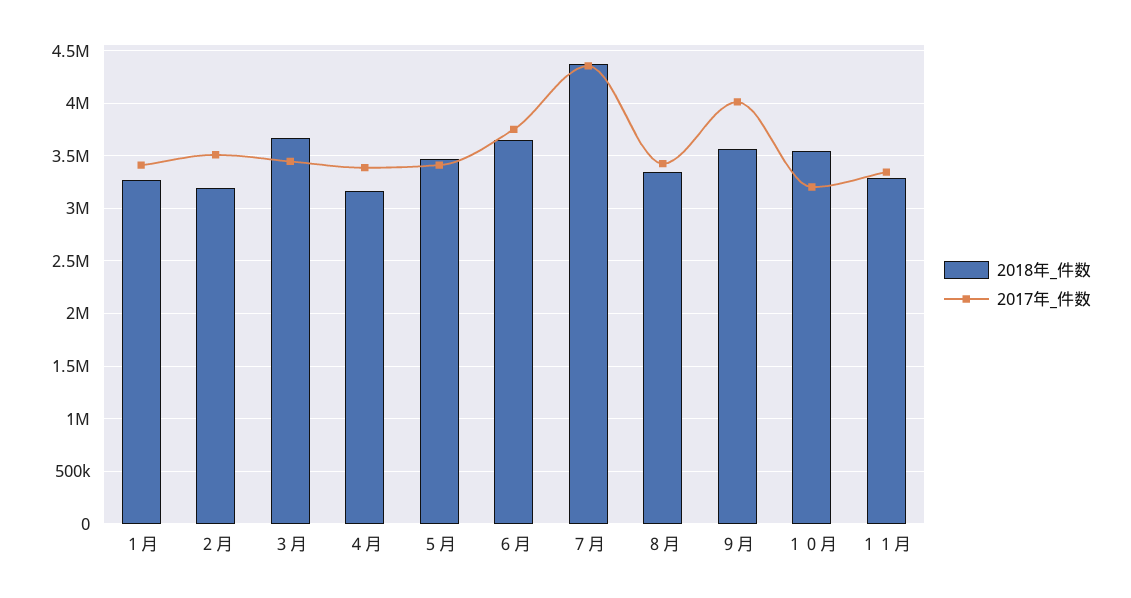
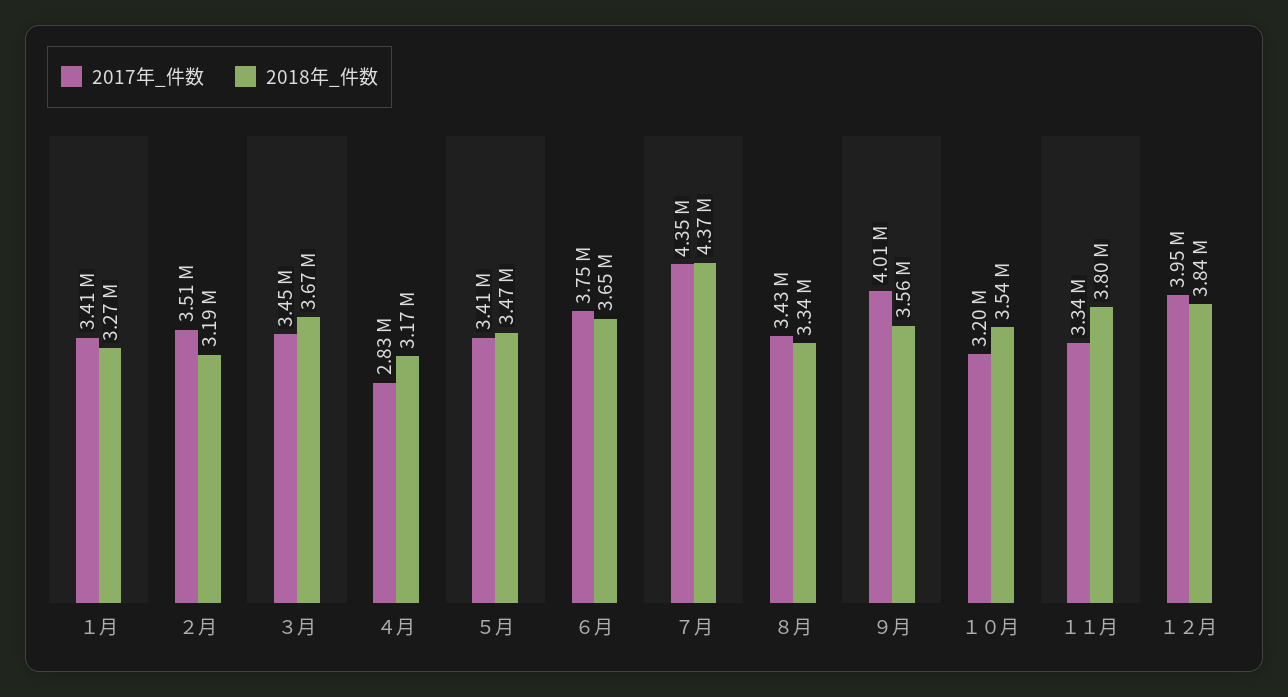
2017年_件数, ４月: 3400000 -> 2830000
2018年_件数, １１月: 3300000 -> 3800000
2017年_件数, １２月: none -> 3950000
2018年_件数, １２月: none -> 3840000

